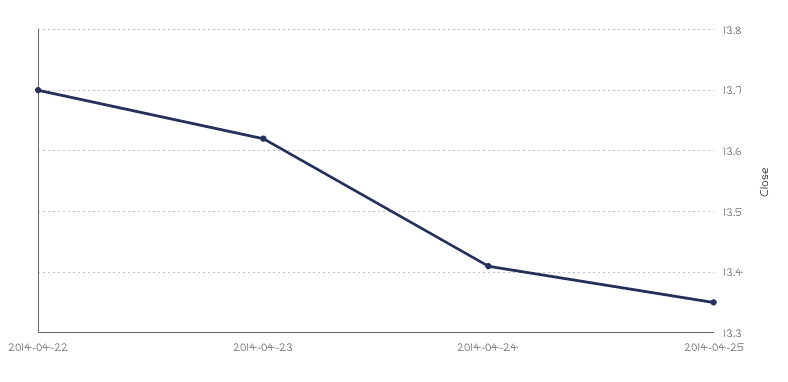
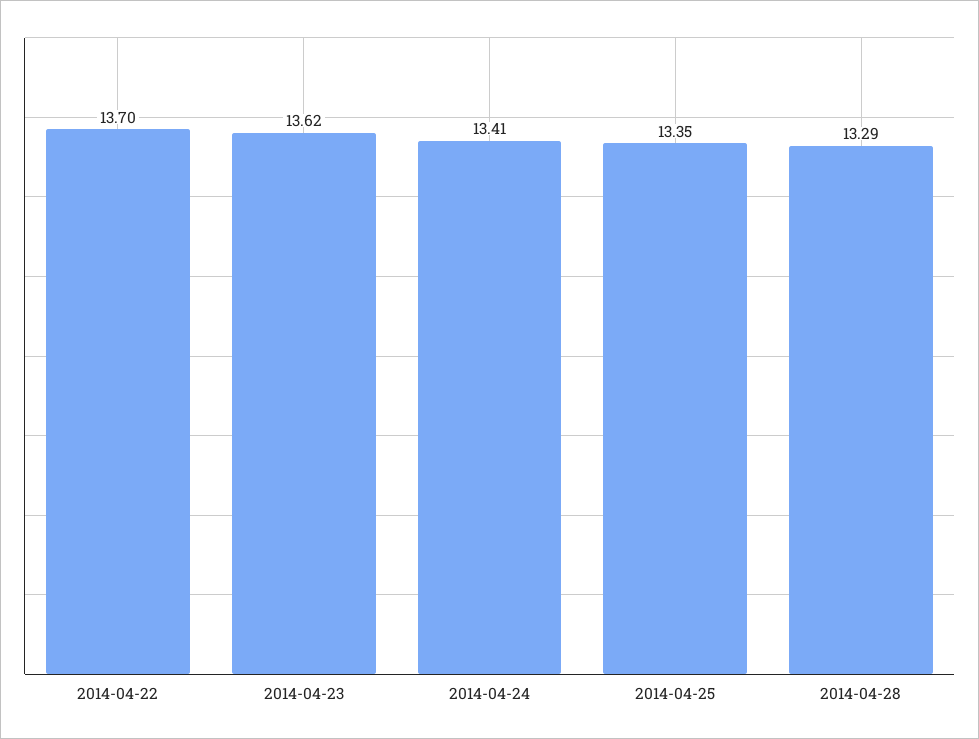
2014-04-28: none -> 13.29

